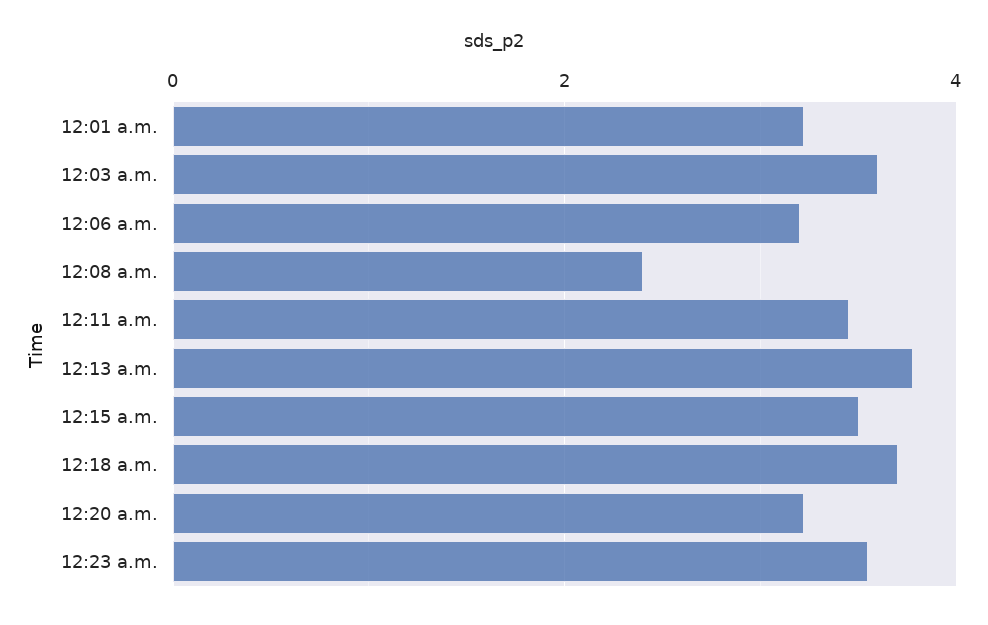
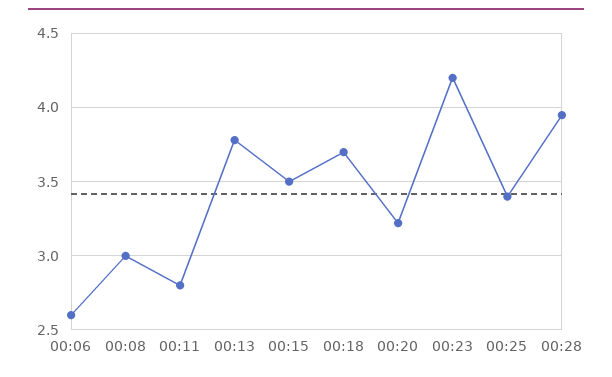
12:01 a.m.: 3.2 -> none
12:03 a.m.: 3.6 -> none
12:06 a.m.: 3.2 -> 2.6
12:08 a.m.: 2.4 -> 3
12:11 a.m.: 3.4 -> 2.8
12:23 a.m.: 3.6 -> 4.2
00:25: none -> 3.4
00:28: none -> 3.95

